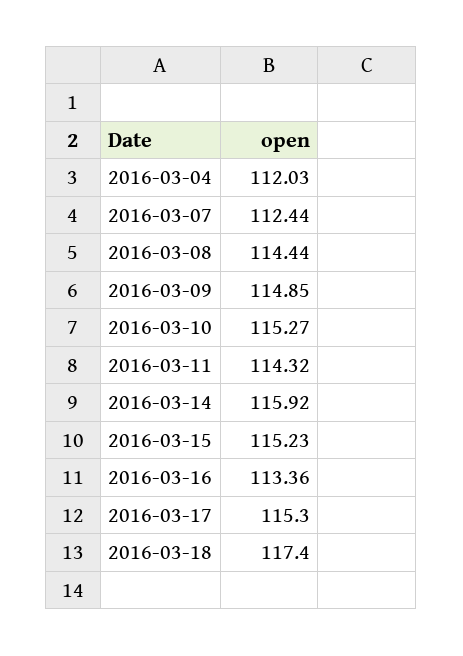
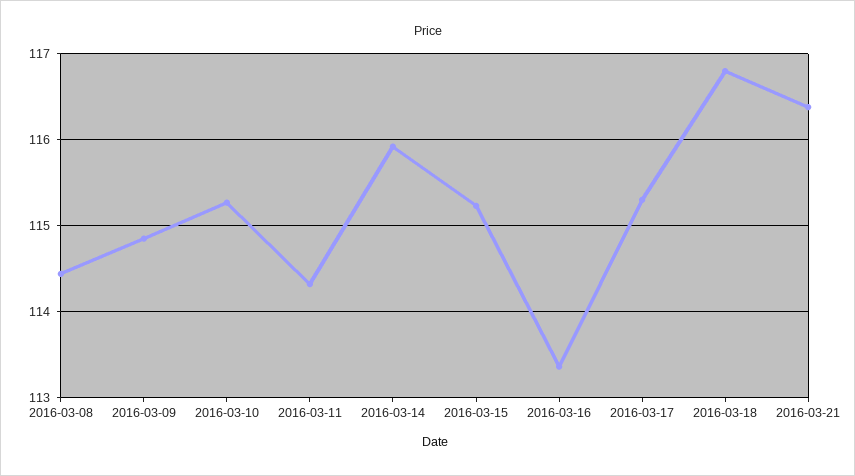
2016-03-04: 112.03 -> none
2016-03-07: 112.44 -> none
2016-03-18: 117.4 -> 116.8
2016-03-21: none -> 116.4

